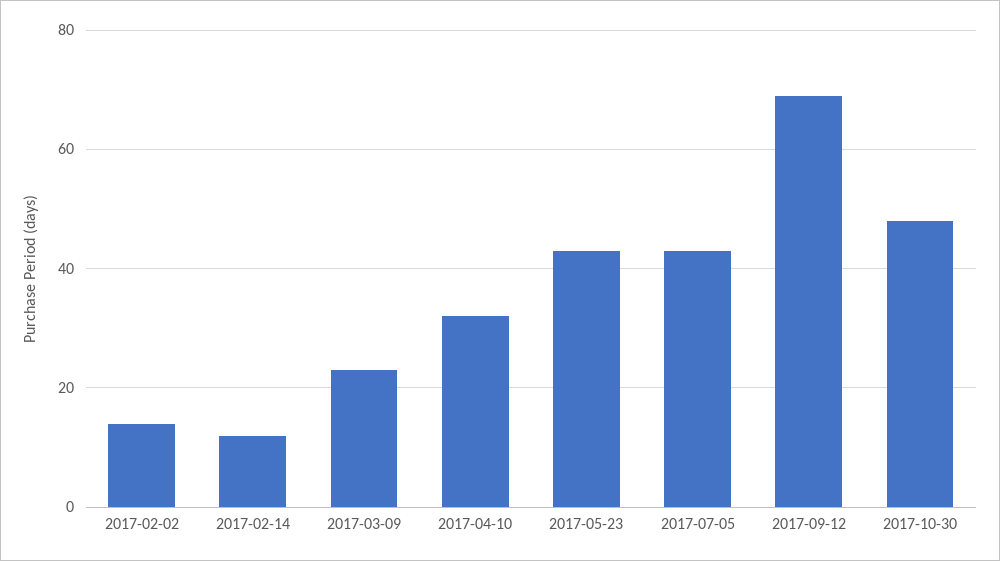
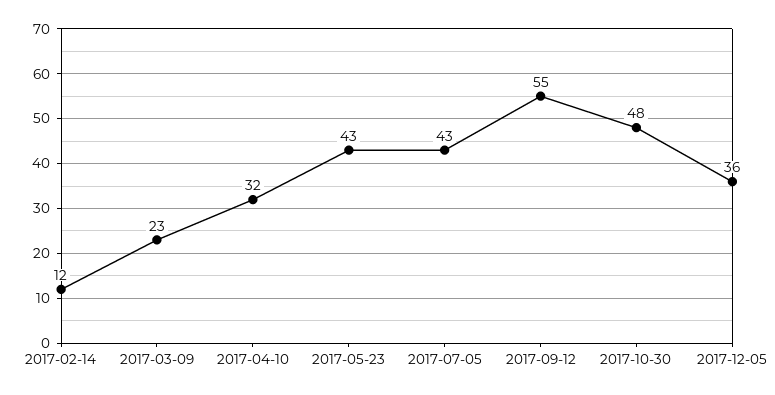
2017-02-02: 15 -> none
2017-09-12: 70 -> 55
2017-12-05: none -> 36

